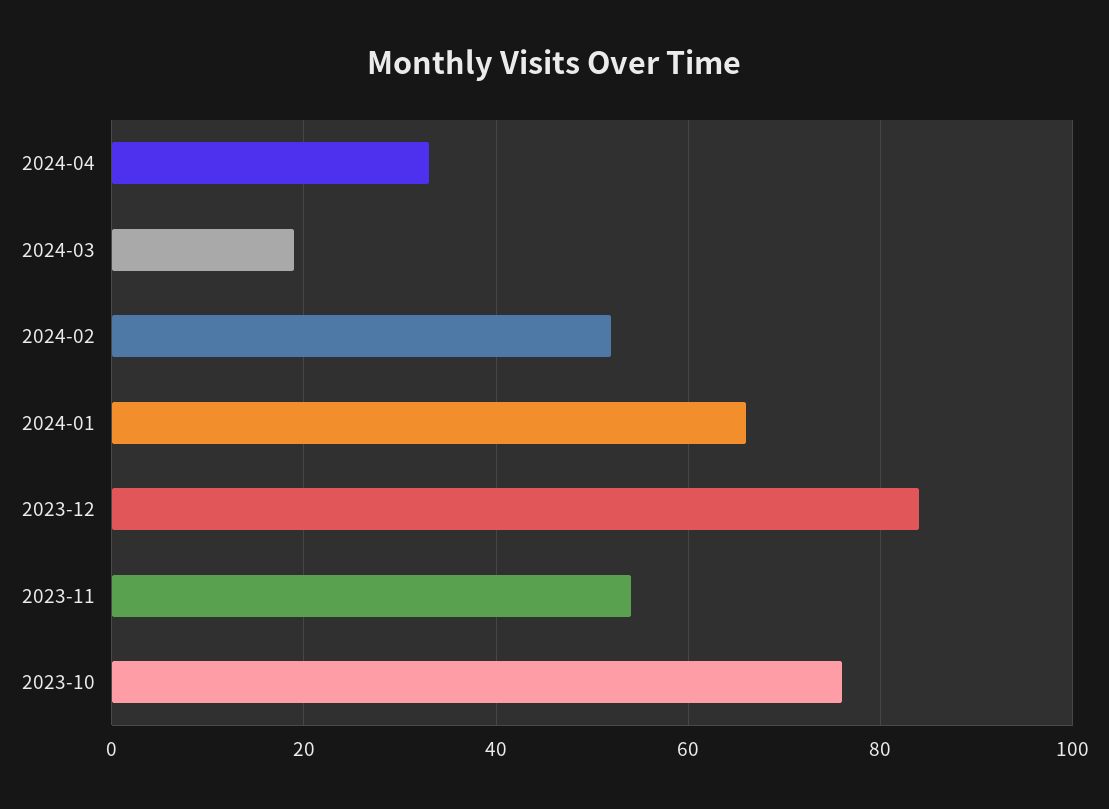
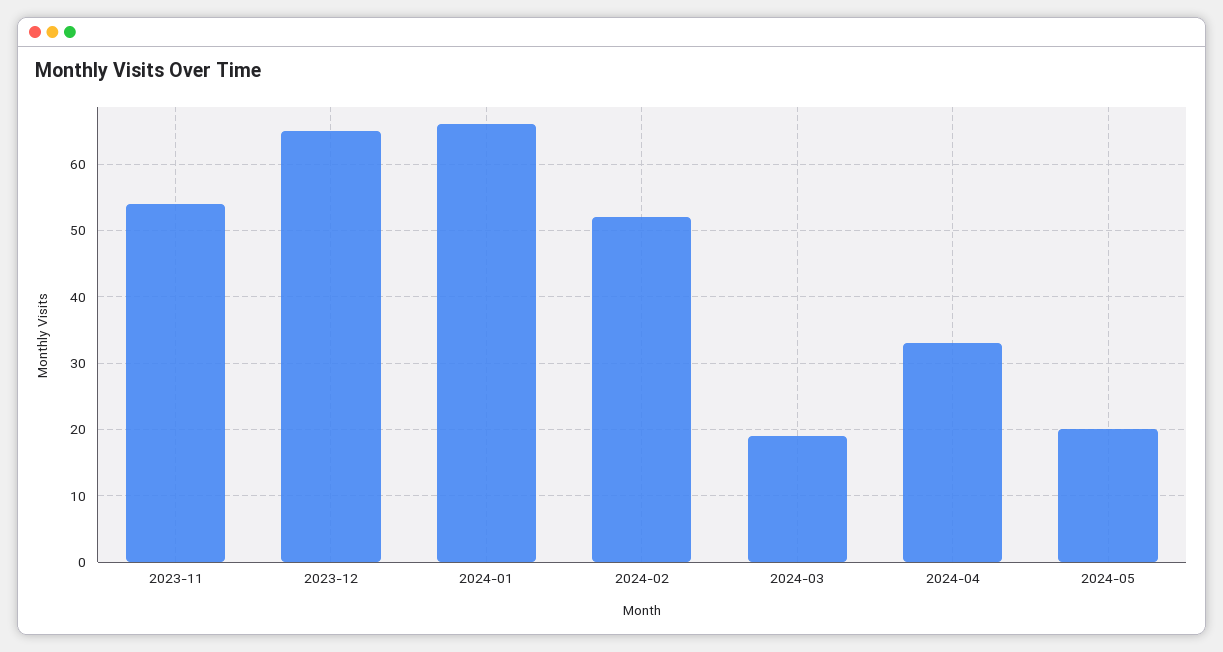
2023-12: 85 -> 65
2023-10: 75 -> none
2024-05: none -> 20

